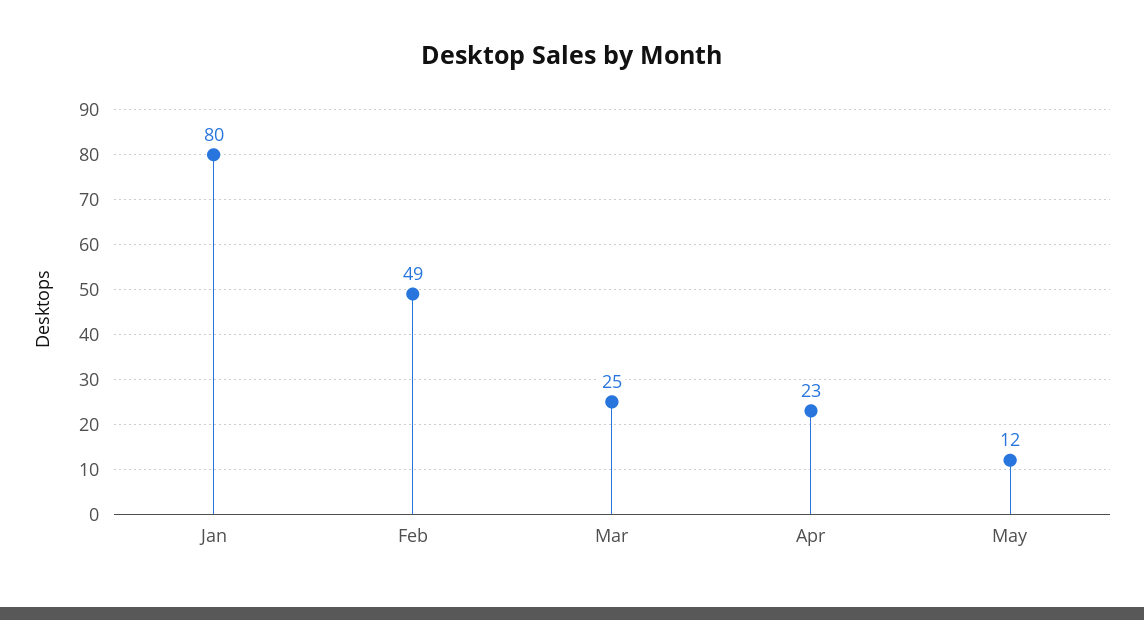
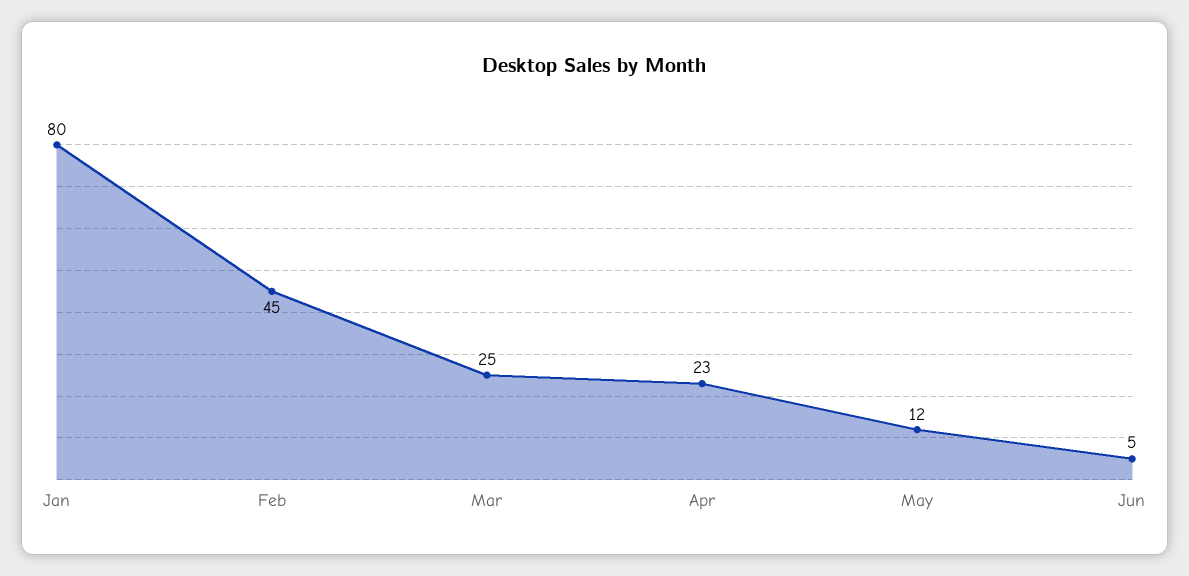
Feb: 49 -> 45
Jun: none -> 5

